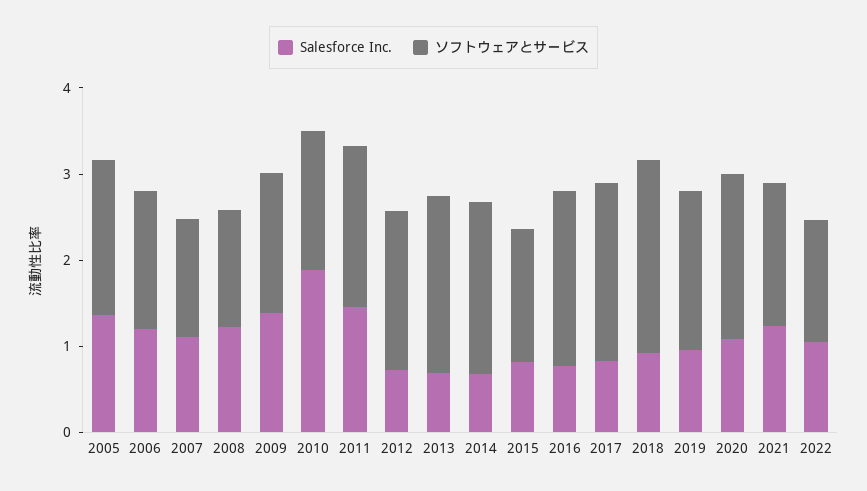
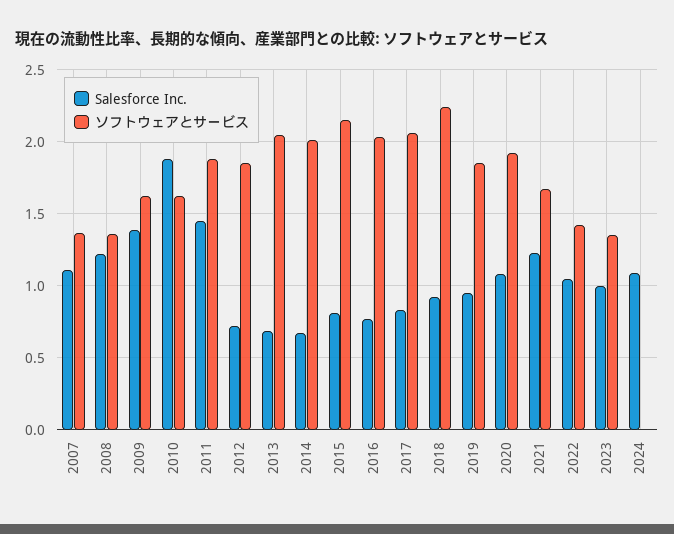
Salesforce Inc., 2005: 1.4 -> none
ソフトウェアとサービス, 2005: 1.8 -> none
Salesforce Inc., 2006: 1.2 -> none
ソフトウェアとサービス, 2006: 1.6 -> none
ソフトウェアとサービス, 2015: 1.6 -> 2.15
Salesforce Inc., 2023: none -> 1
ソフトウェアとサービス, 2023: none -> 1.35
Salesforce Inc., 2024: none -> 1.1
ソフトウェアとサービス, 2024: none -> 0

